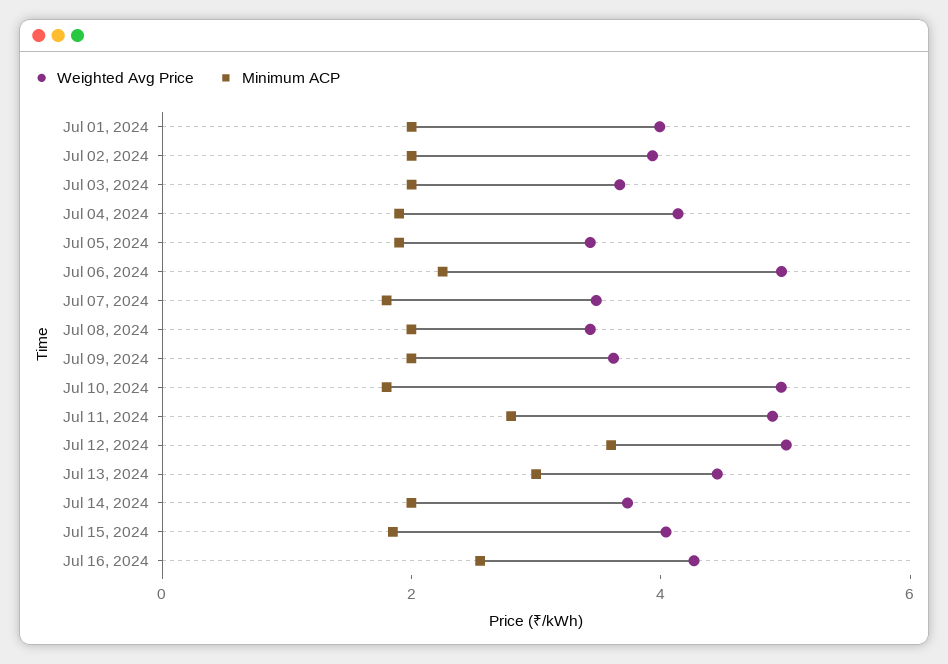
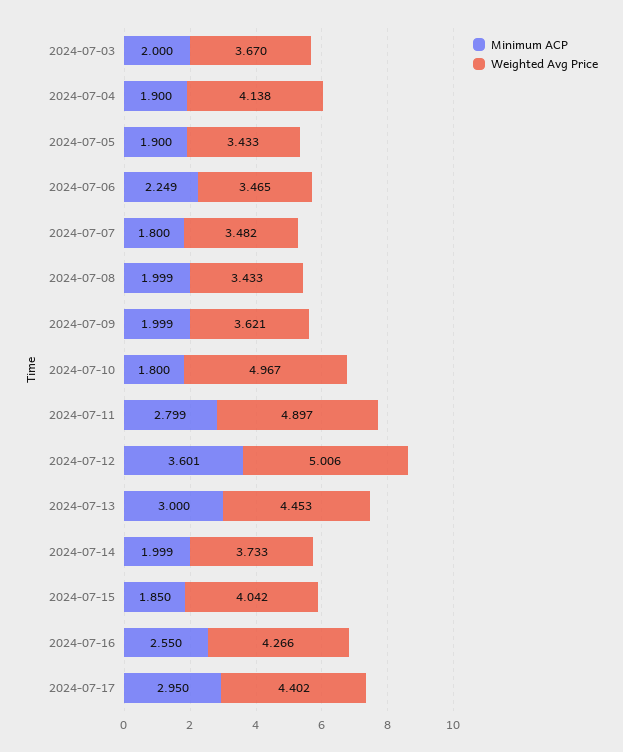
Weighted Avg Price, Jul 01, 2024: 4 -> none
Minimum ACP, Jul 01, 2024: 2 -> none
Weighted Avg Price, Jul 02, 2024: 4 -> none
Minimum ACP, Jul 02, 2024: 2 -> none
Weighted Avg Price, Jul 06, 2024: 5 -> 3.465
Minimum ACP, 2024-07-17: none -> 2.95
Weighted Avg Price, 2024-07-17: none -> 4.402

